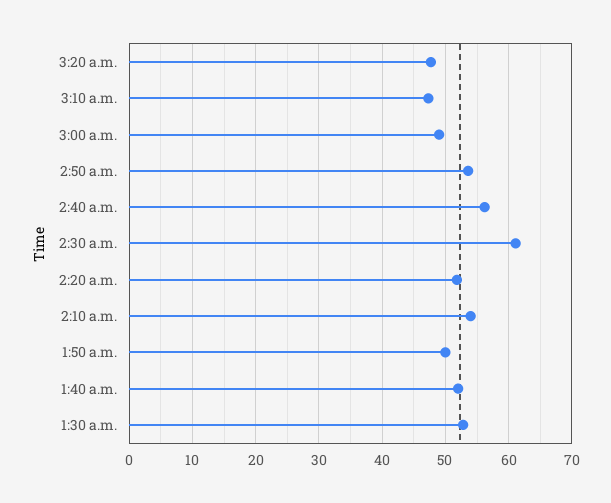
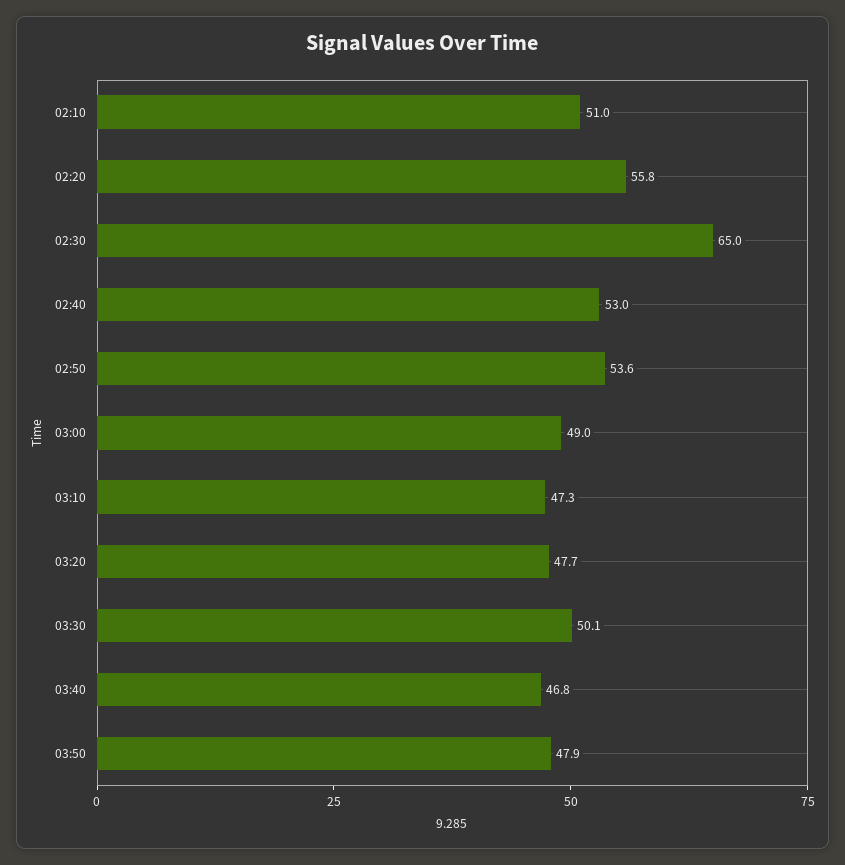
2:40 a.m.: 56 -> 53
2:30 a.m.: 61 -> 65
2:20 a.m.: 52 -> 55.8
2:10 a.m.: 54 -> 51
1:50 a.m.: 50 -> none
1:40 a.m.: 52 -> none
1:30 a.m.: 53 -> none
03:30: none -> 50.1
03:40: none -> 46.8
03:50: none -> 47.9

